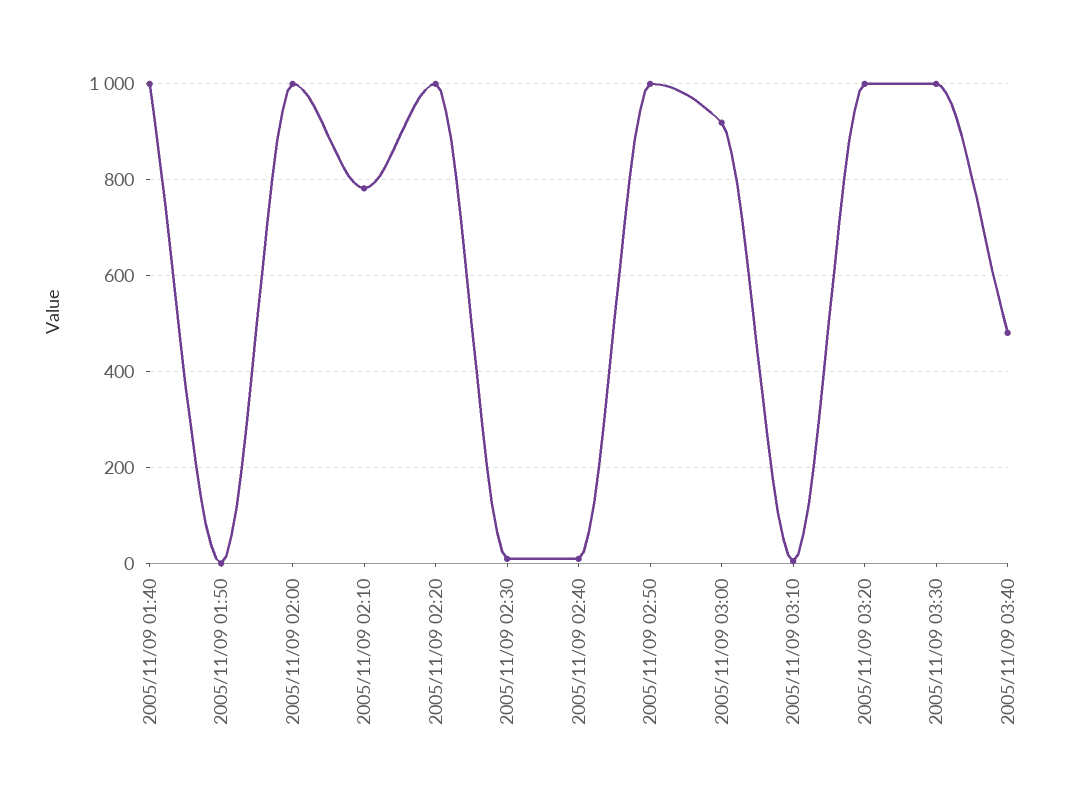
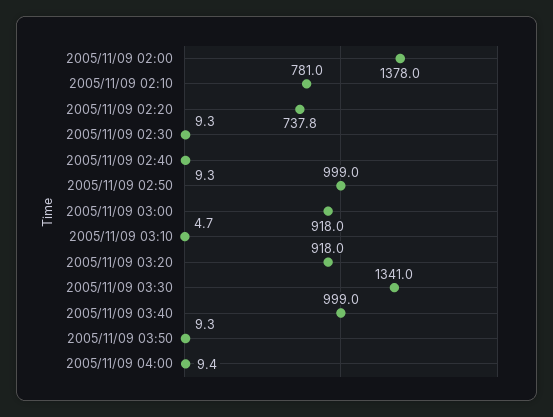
2005/11/09 01:40: 1000 -> none
2005/11/09 01:50: 0 -> none
2005/11/09 02:00: 1000 -> 1378
2005/11/09 02:20: 1000 -> 737.8
2005/11/09 03:20: 1000 -> 918
2005/11/09 03:30: 1000 -> 1341
2005/11/09 03:40: 480 -> 999
2005/11/09 03:50: none -> 9.3
2005/11/09 04:00: none -> 9.4

